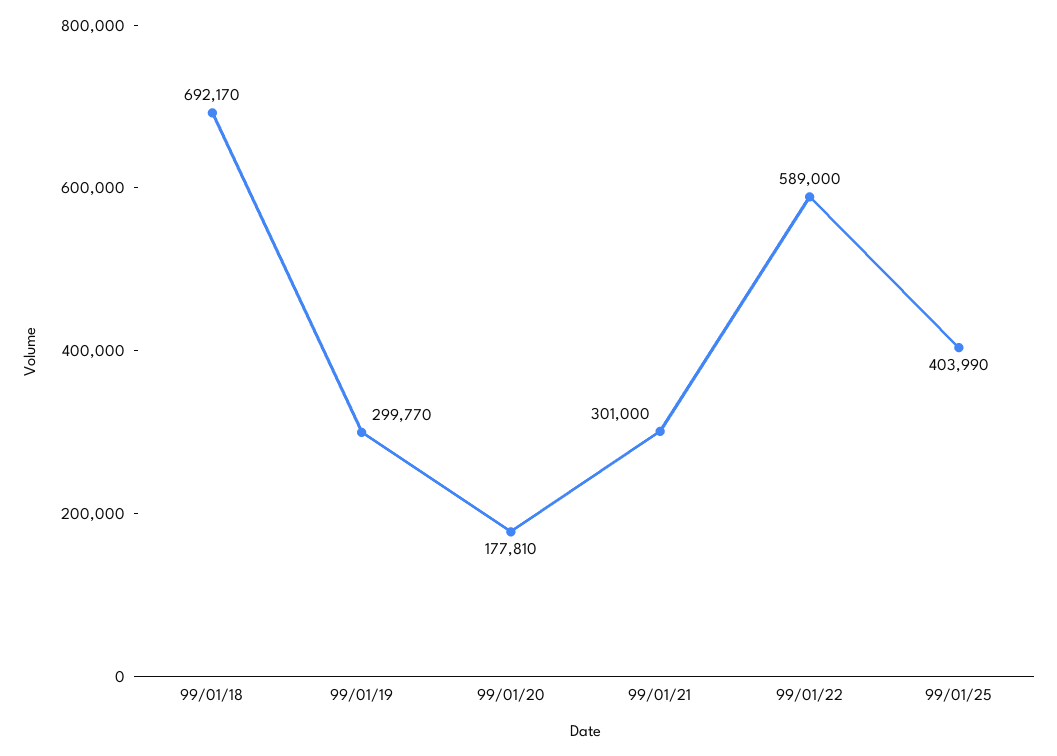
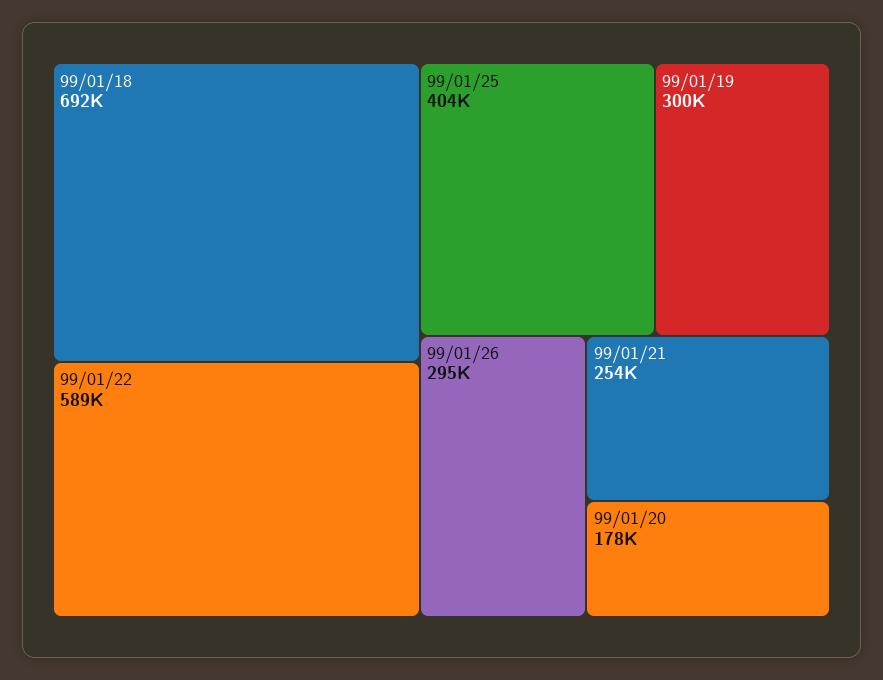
99/01/21: 301000 -> 254000
99/01/26: none -> 295000

